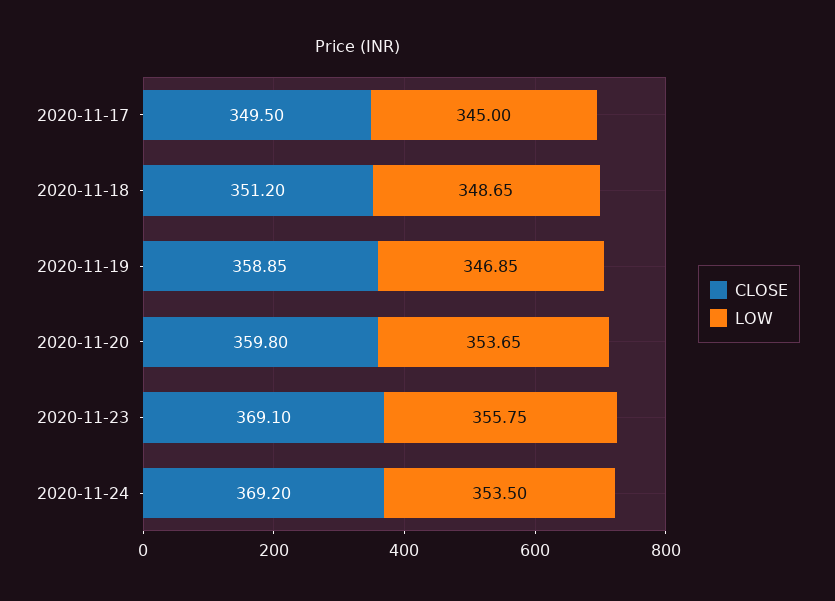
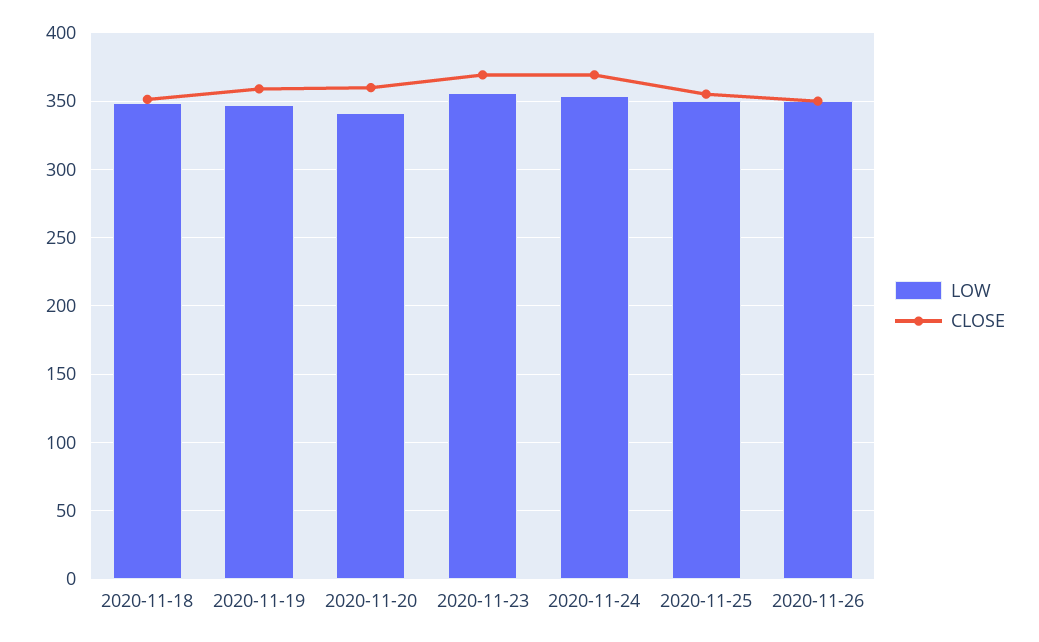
CLOSE, 2020-11-17: 349.5 -> none
LOW, 2020-11-17: 345 -> none
LOW, 2020-11-20: 353.65 -> 340
LOW, 2020-11-25: none -> 350
CLOSE, 2020-11-25: none -> 355
LOW, 2020-11-26: none -> 350
CLOSE, 2020-11-26: none -> 350

